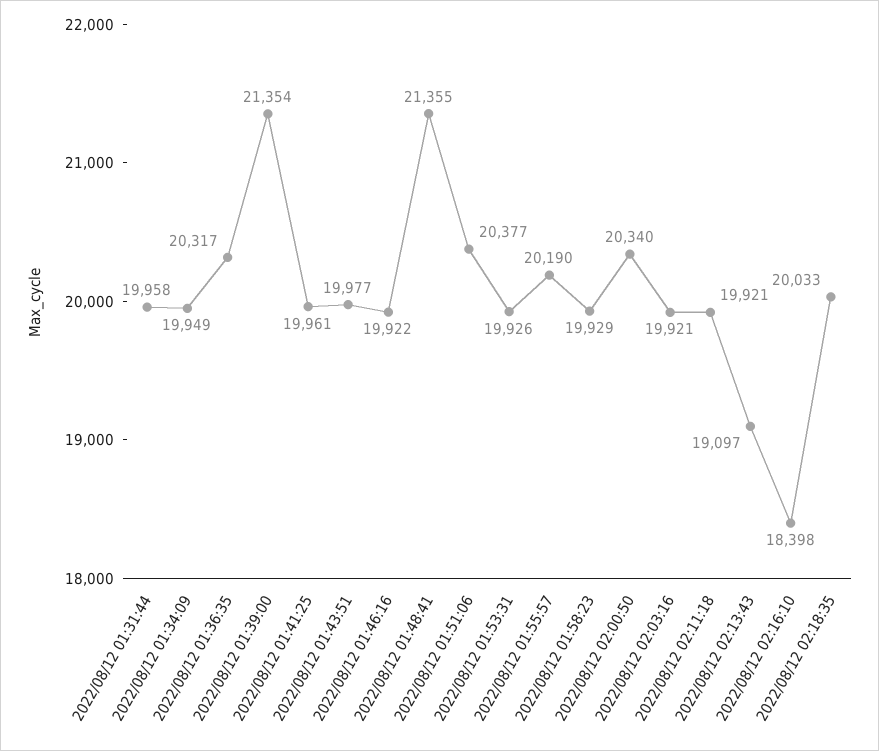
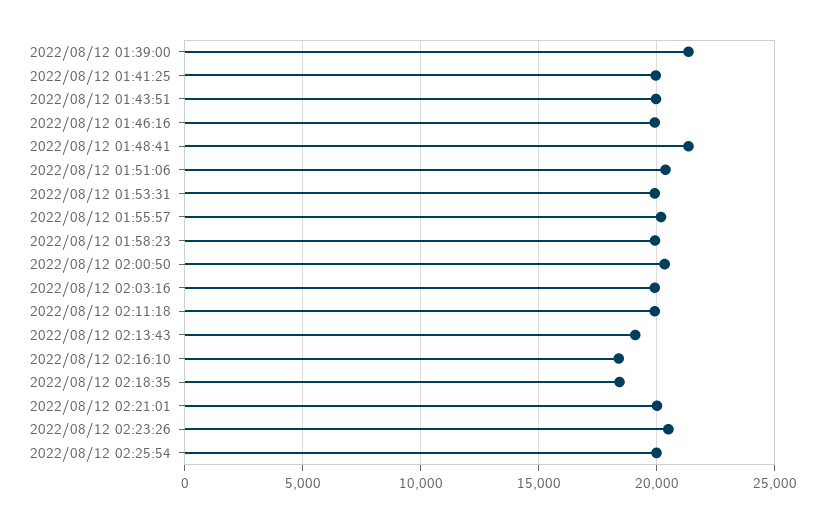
2022/08/12 01:31:44: 19958 -> none
2022/08/12 01:34:09: 19949 -> none
2022/08/12 01:36:35: 20317 -> none
2022/08/12 02:18:35: 20033 -> 18500
2022/08/12 02:21:01: none -> 20000
2022/08/12 02:23:26: none -> 20500
2022/08/12 02:25:54: none -> 20000

